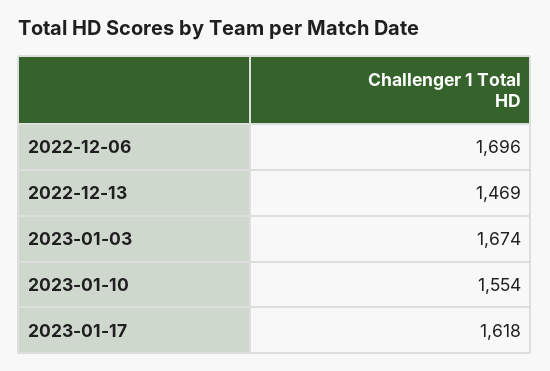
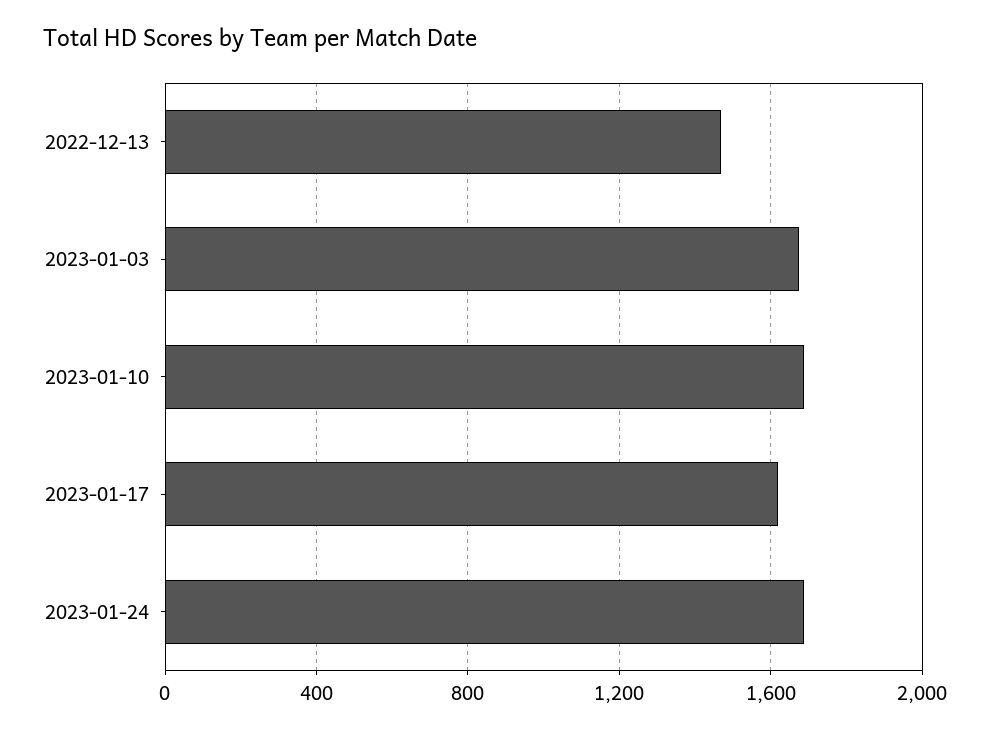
2022-12-06: 1696 -> none
2023-01-10: 1554 -> 1700
2023-01-24: none -> 1700

